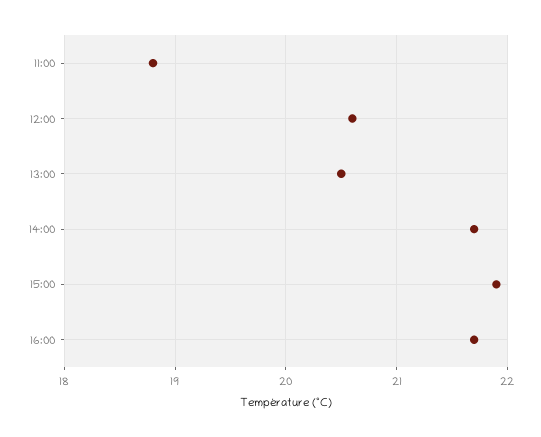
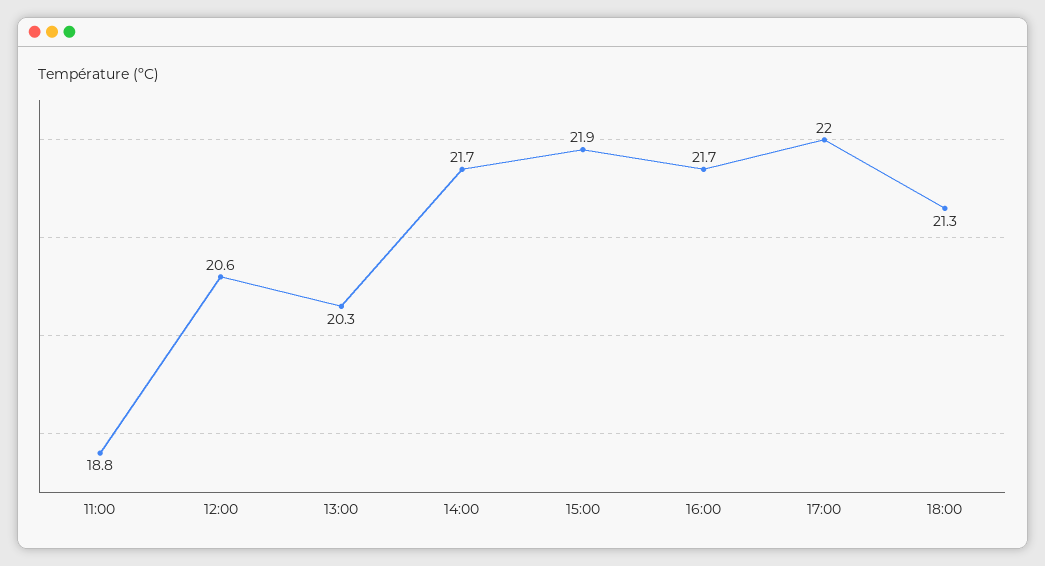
13:00: 20.5 -> 20.3
17:00: none -> 22
18:00: none -> 21.3

